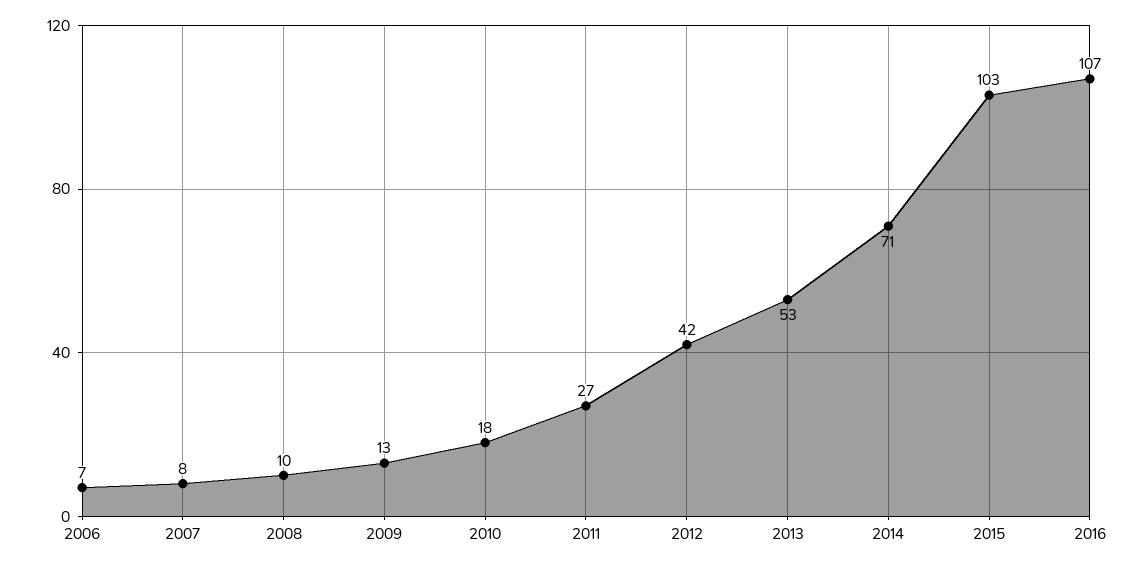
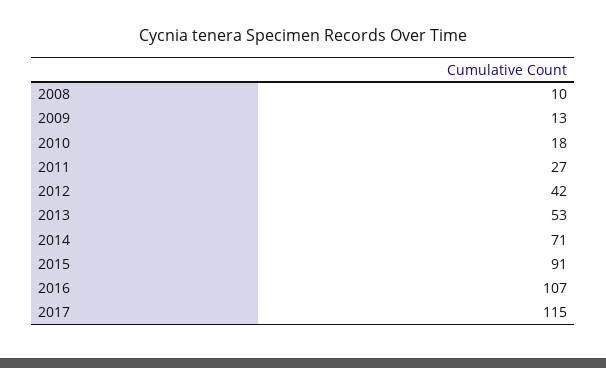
2006: 7 -> none
2007: 8 -> none
2015: 103 -> 91
2017: none -> 115

